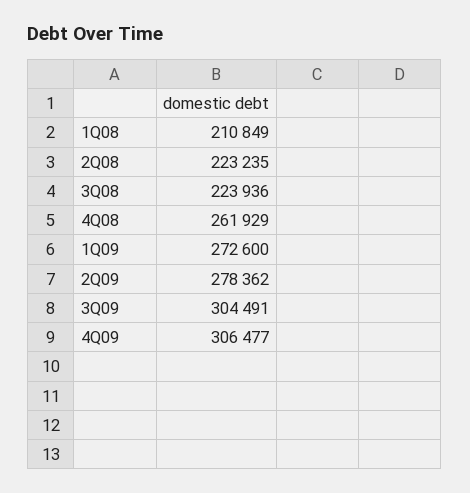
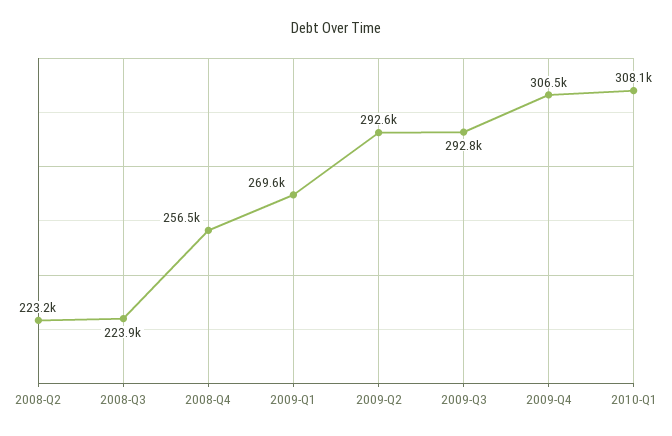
1Q08: 210849 -> none
4Q08: 261929 -> 256500
1Q09: 272600 -> 269600
2Q09: 278362 -> 292600
3Q09: 304491 -> 292800
2010-Q1: none -> 308100

